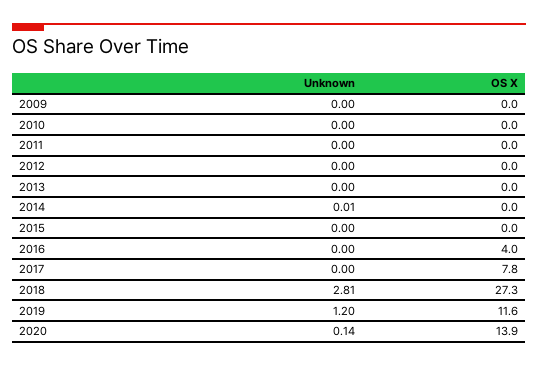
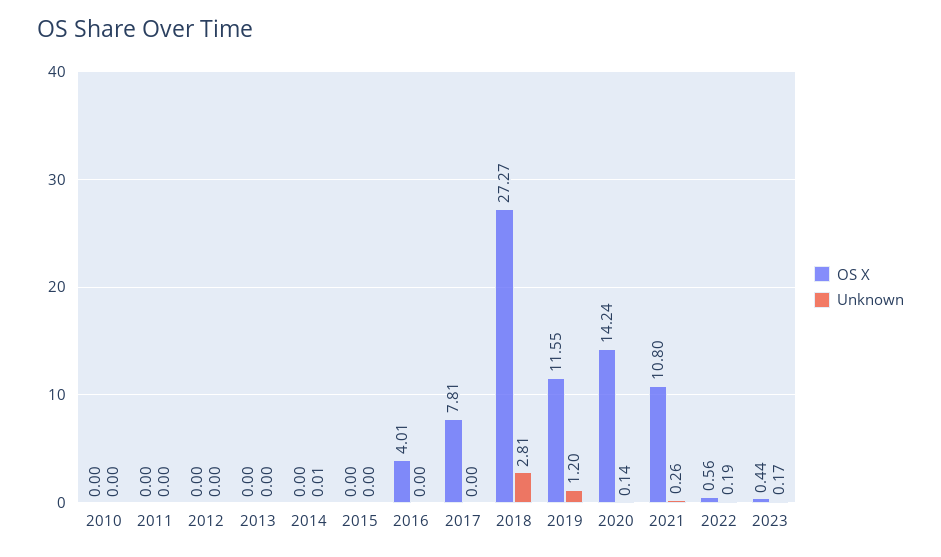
Unknown, 2009: 0 -> none
OS X, 2009: 0 -> none
OS X, 2020: 13.9 -> 14.24
OS X, 2021: none -> 10.8
Unknown, 2021: none -> 0.26
OS X, 2022: none -> 0.56
Unknown, 2022: none -> 0.19
OS X, 2023: none -> 0.44
Unknown, 2023: none -> 0.17

